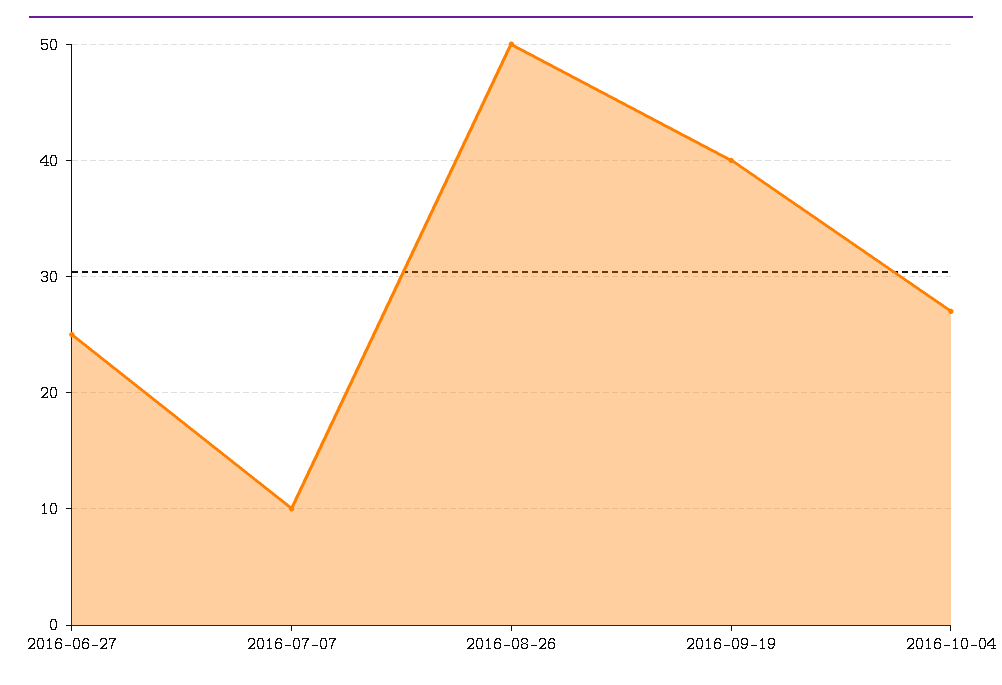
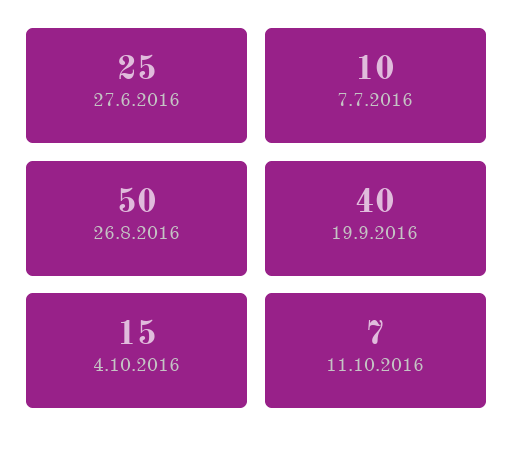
2016-10-04: 27 -> 15
11.10.2016: none -> 7

